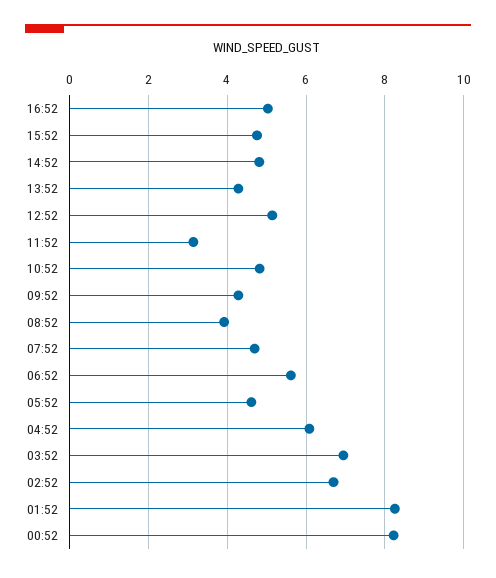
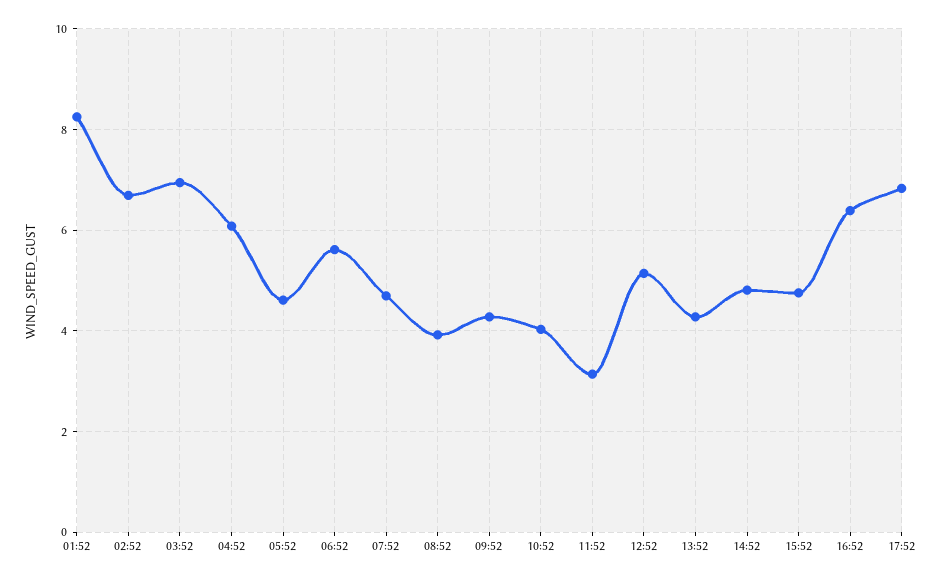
16:52: 5 -> 6.4
10:52: 4.8 -> 4
00:52: 8.2 -> none
17:52: none -> 6.8

